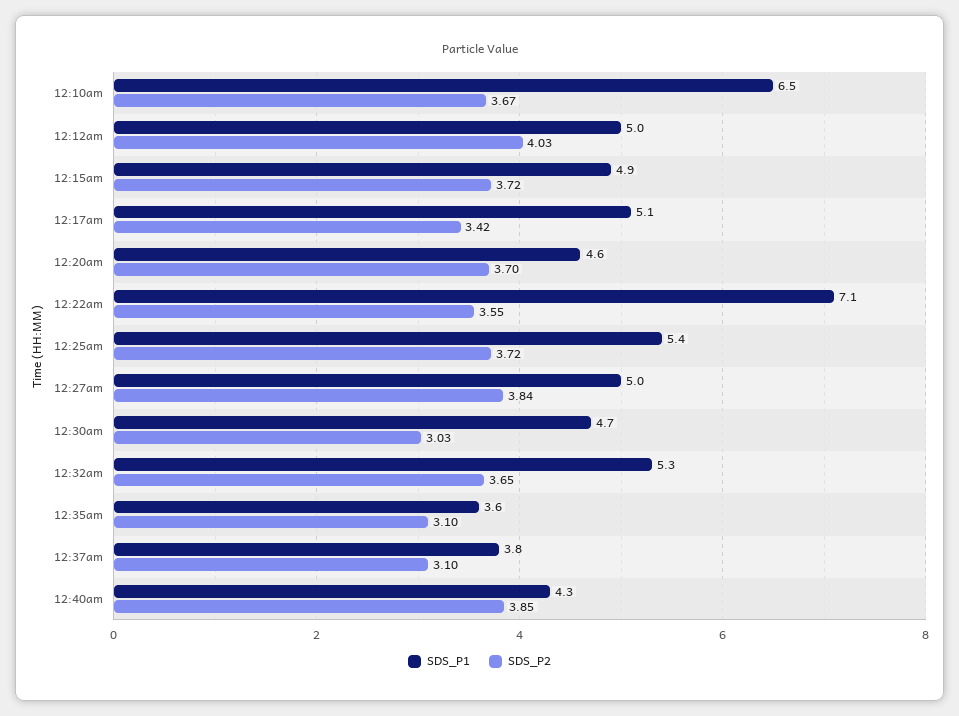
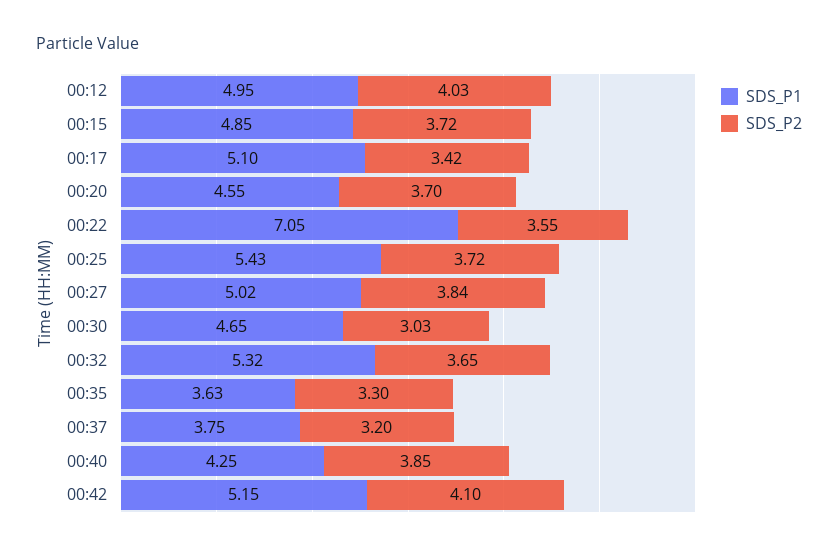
SDS_P1, 12:10am: 6.5 -> none
SDS_P2, 12:10am: 3.67 -> none
SDS_P2, 12:35am: 3.1 -> 3.3
SDS_P2, 12:37am: 3.1 -> 3.2
SDS_P1, 00:42: none -> 5.15
SDS_P2, 00:42: none -> 4.1

